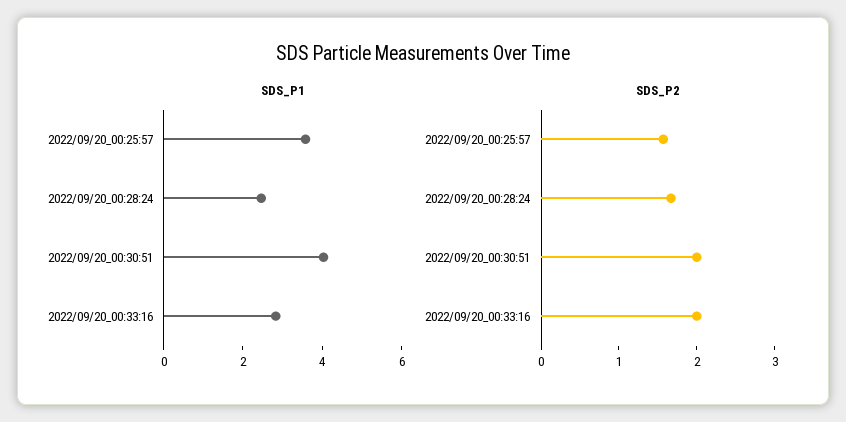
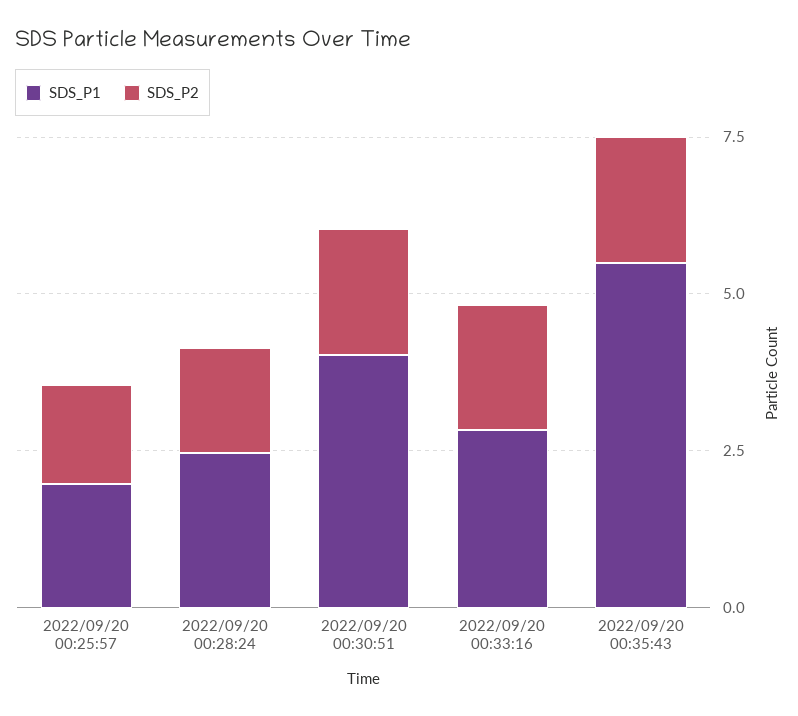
SDS_P1, 2022/09/20_00:25:57: 3.5 -> 2
SDS_P1, 2022/09/20 00:35:43: none -> 5.5
SDS_P2, 2022/09/20 00:35:43: none -> 2

